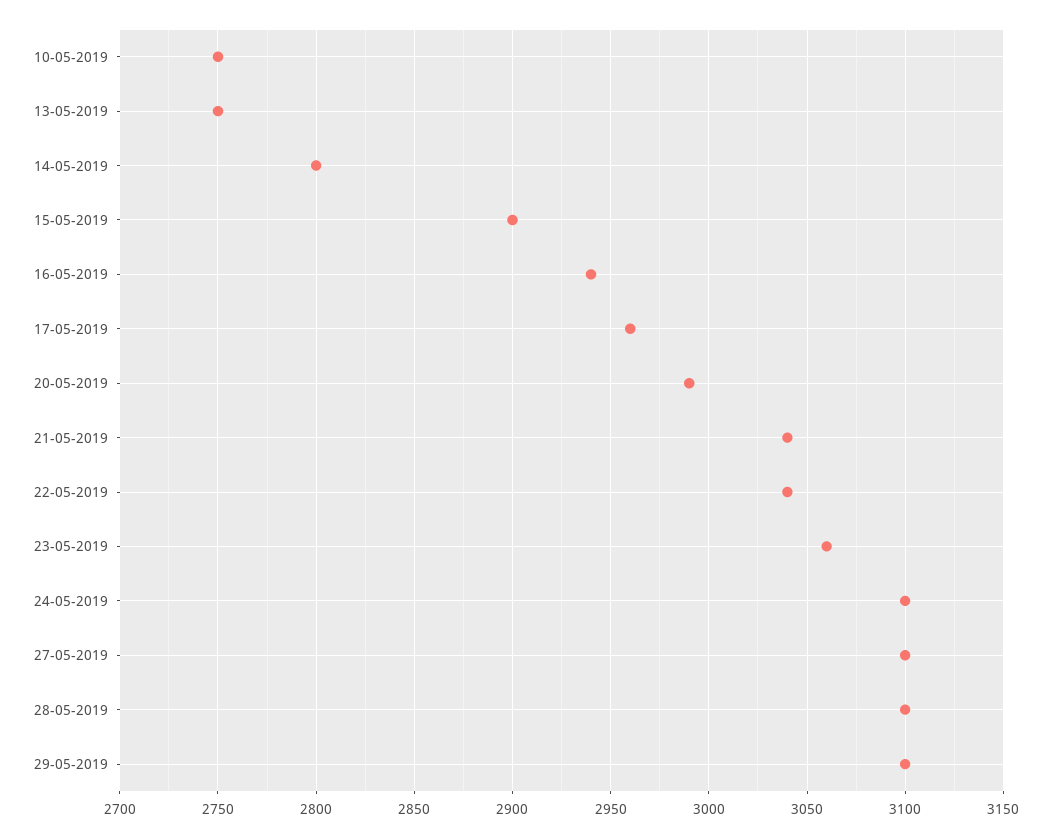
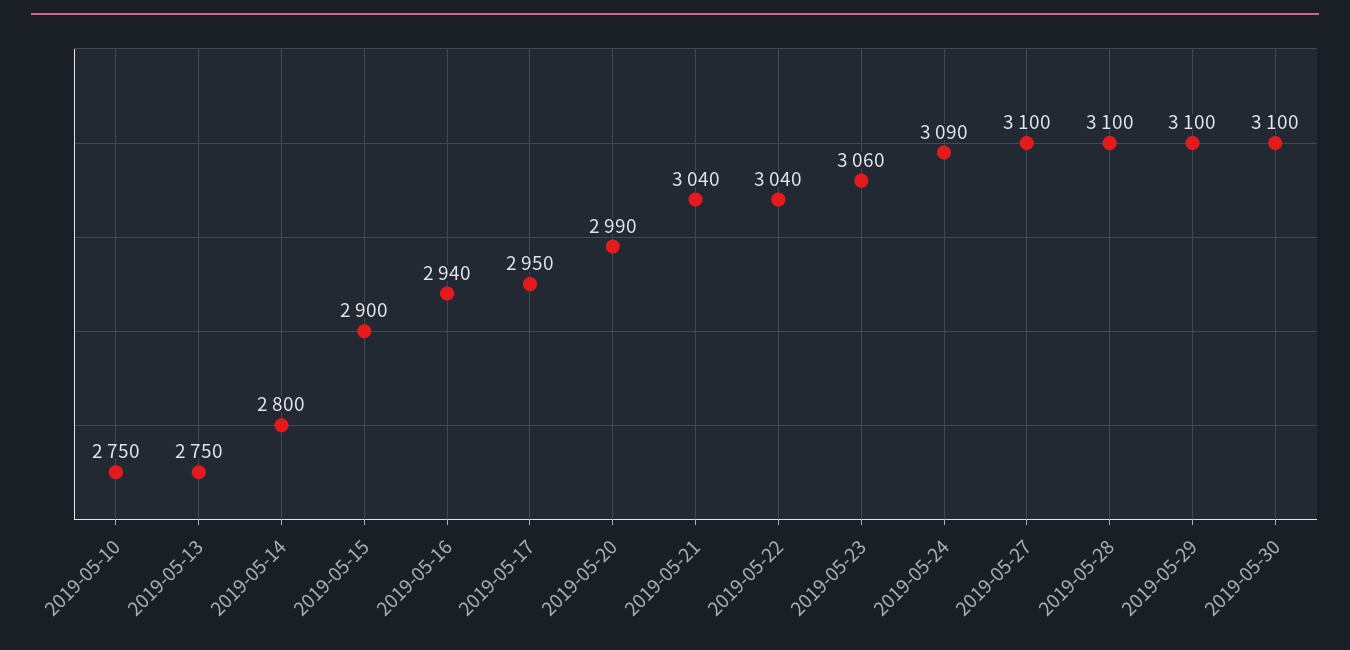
17-05-2019: 2960 -> 2950
24-05-2019: 3100 -> 3090
2019-05-30: none -> 3100

